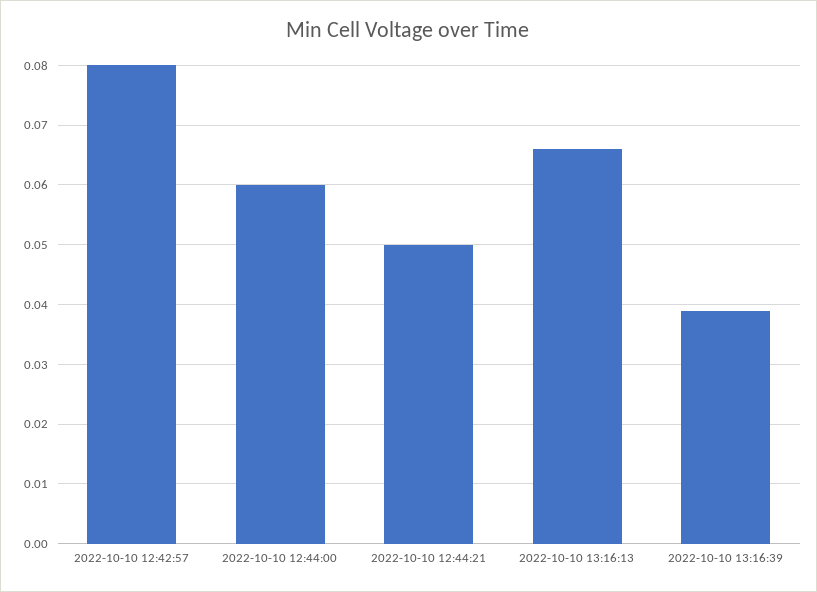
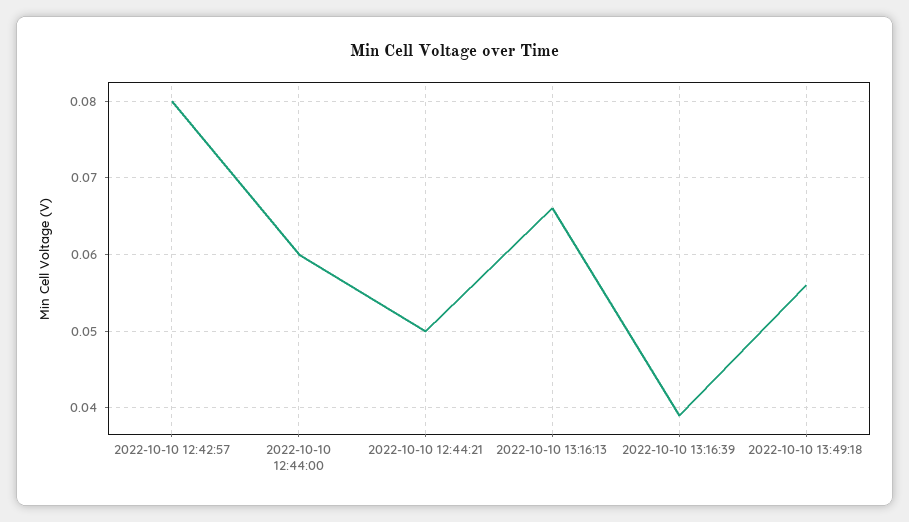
2022-10-10 13:49:18: none -> 0.056

